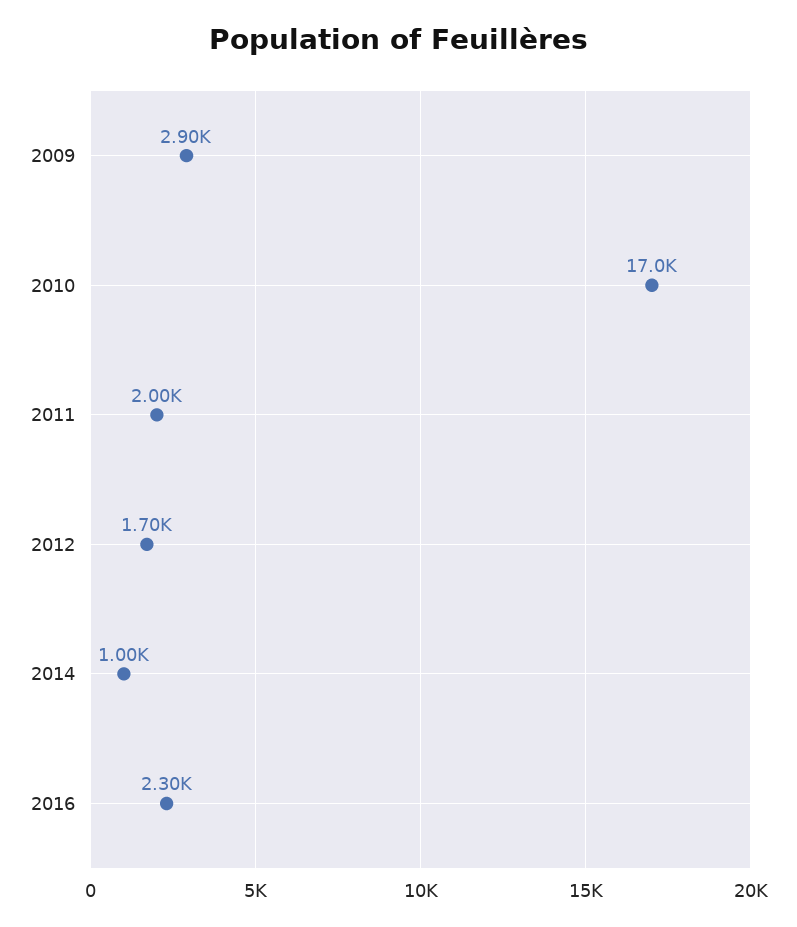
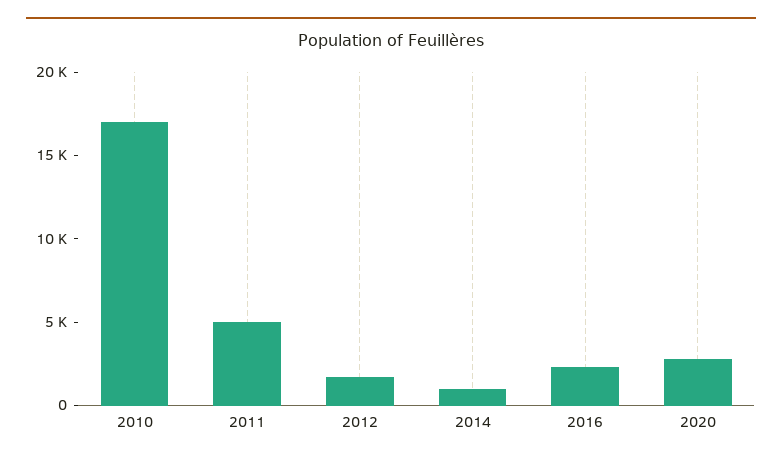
2009: 2900 -> none
2011: 2000 -> 5000
2020: none -> 3000

